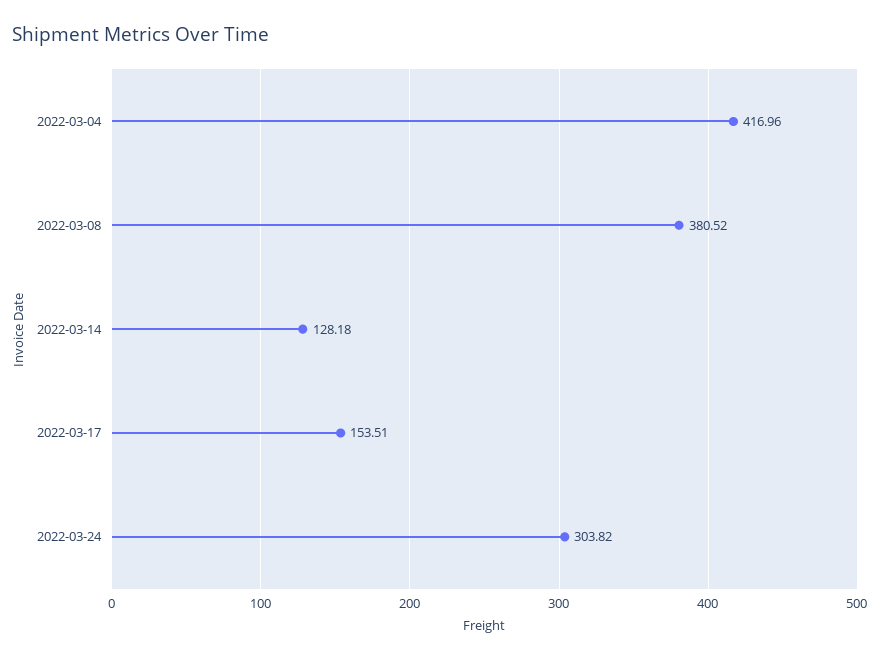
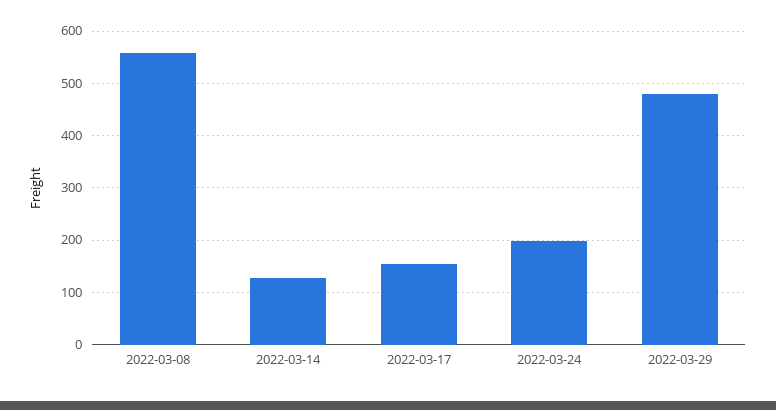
2022-03-04: 416.96 -> none
2022-03-08: 380.52 -> 560
2022-03-24: 303.82 -> 200
2022-03-29: none -> 480

